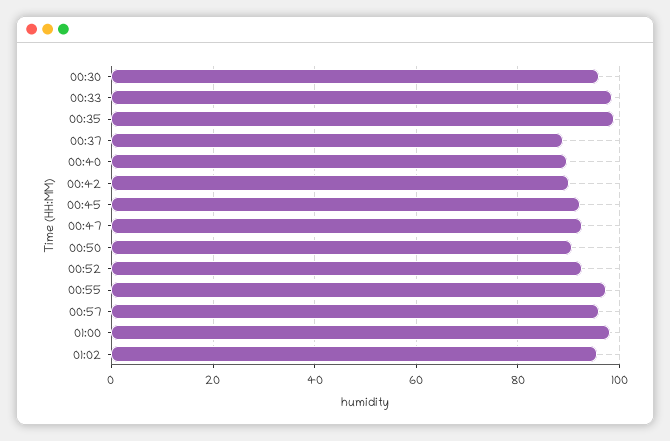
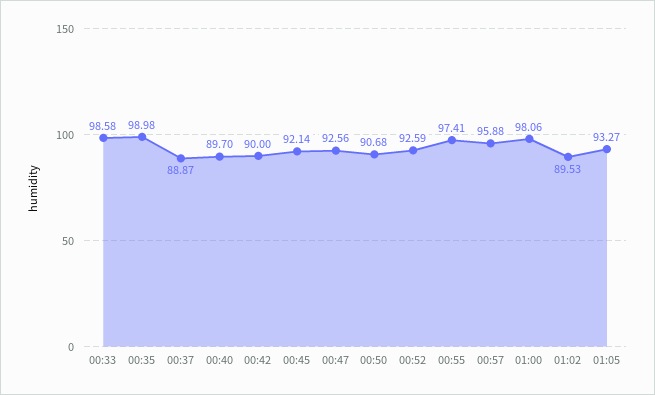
00:30: 96 -> none
01:02: 96 -> 89.53
01:05: none -> 93.27

